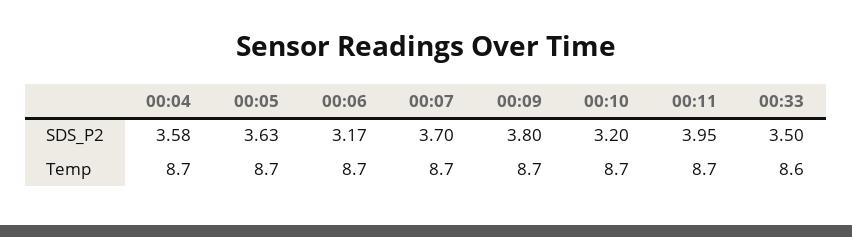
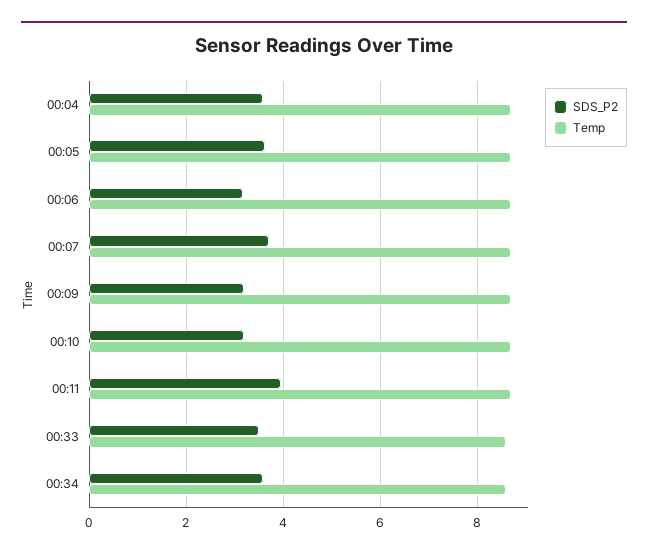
SDS_P2, 00:09: 3.8 -> 3.2
SDS_P2, 00:34: none -> 3.6
Temp, 00:34: none -> 8.6

